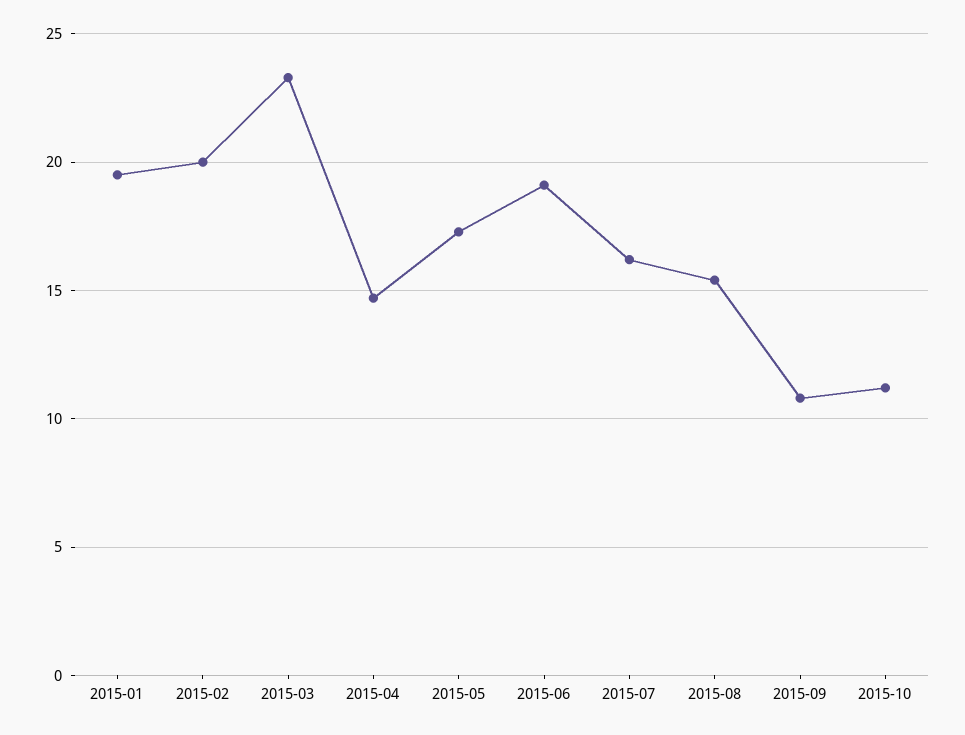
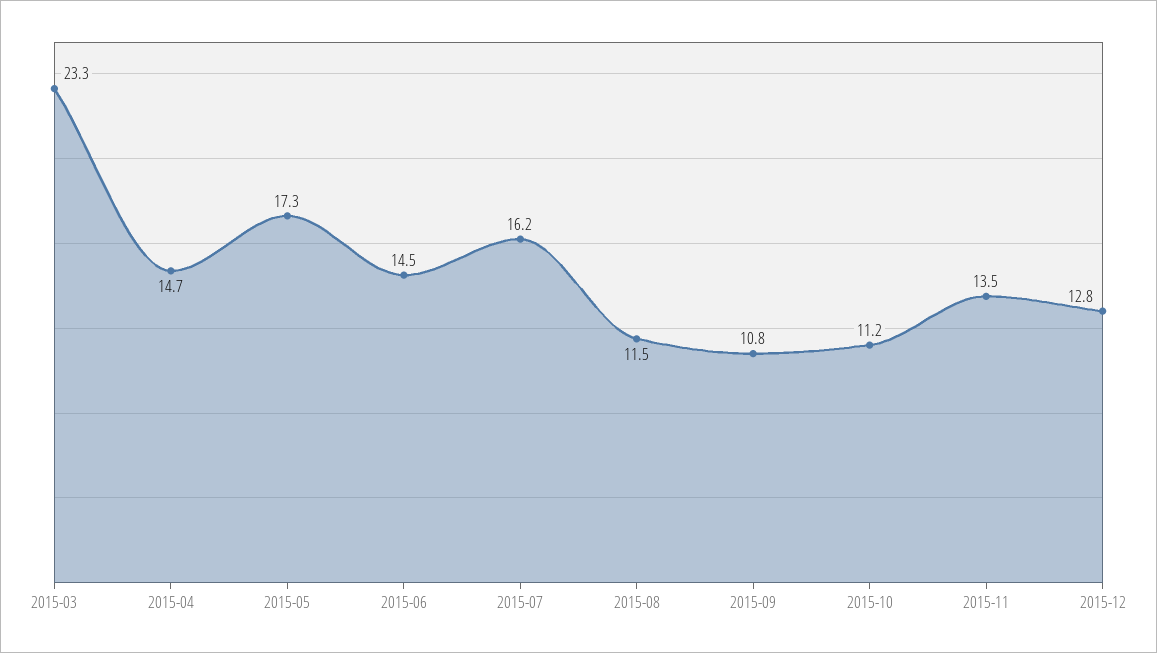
2015-01: 19.5 -> none
2015-02: 20 -> none
2015-06: 19 -> 14.5
2015-08: 15.5 -> 11.5
2015-11: none -> 13.5
2015-12: none -> 12.8

